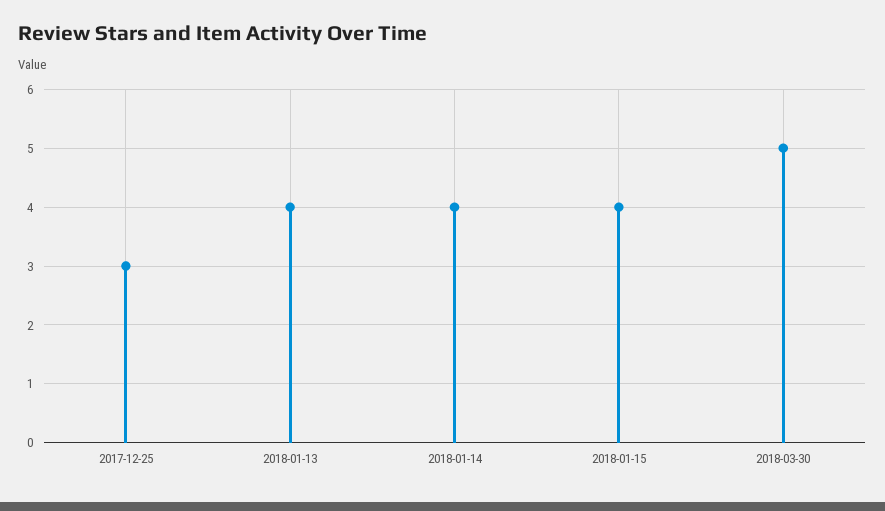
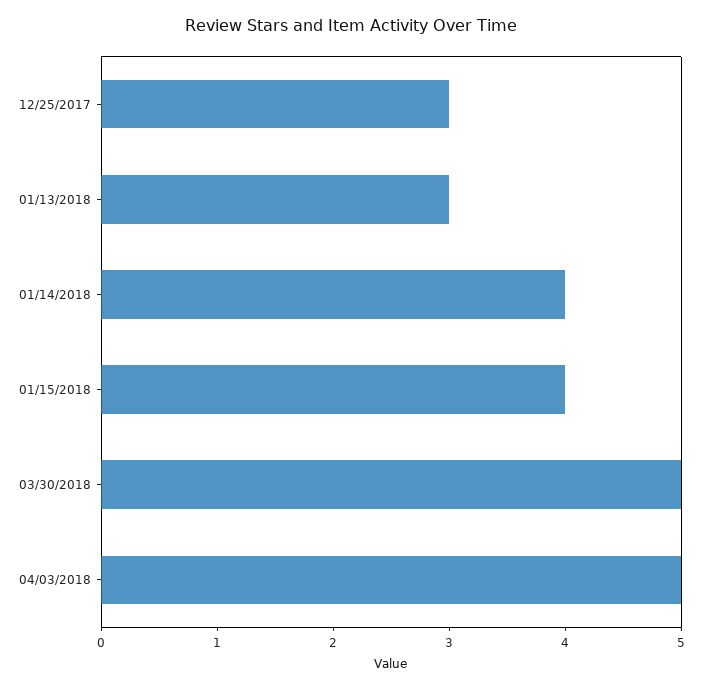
2018-01-13: 4 -> 3
04/03/2018: none -> 5

